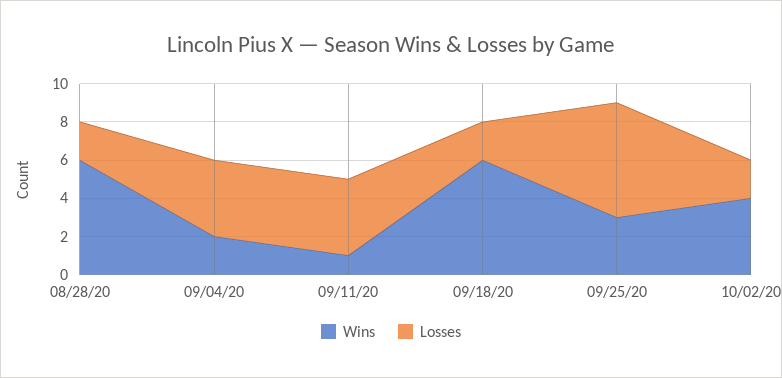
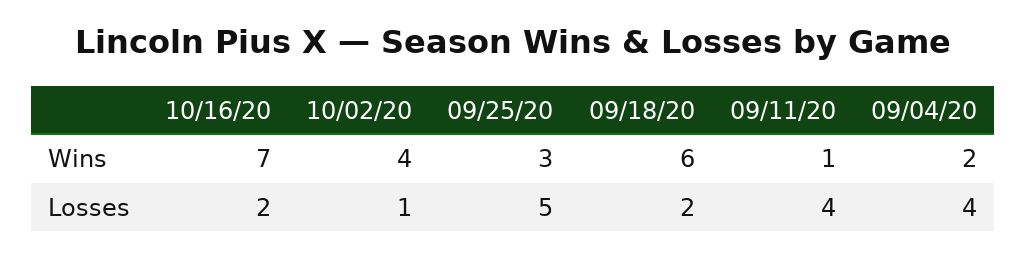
Wins, 08/28/20: 6 -> none
Losses, 08/28/20: 2 -> none
Losses, 09/25/20: 6 -> 5
Losses, 10/02/20: 2 -> 1
Wins, 10/16/20: none -> 7
Losses, 10/16/20: none -> 2

